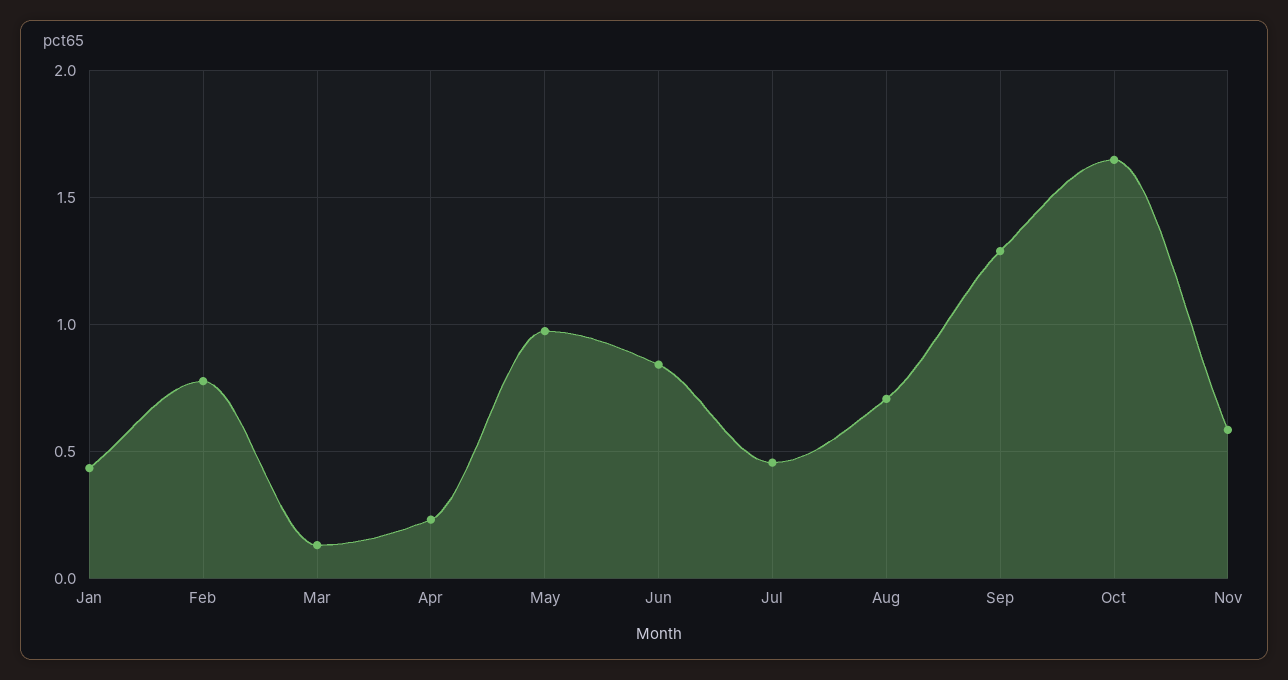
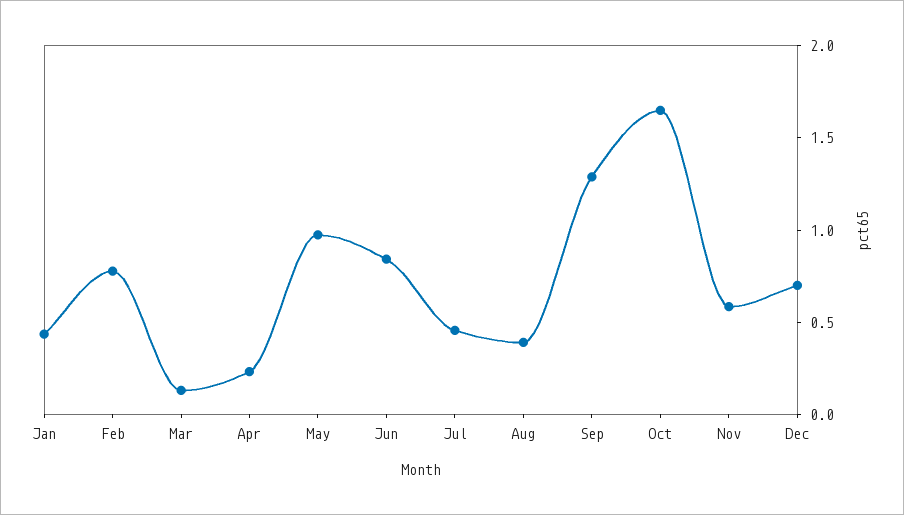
Aug: 0.7 -> 0.4
Dec: none -> 0.7

